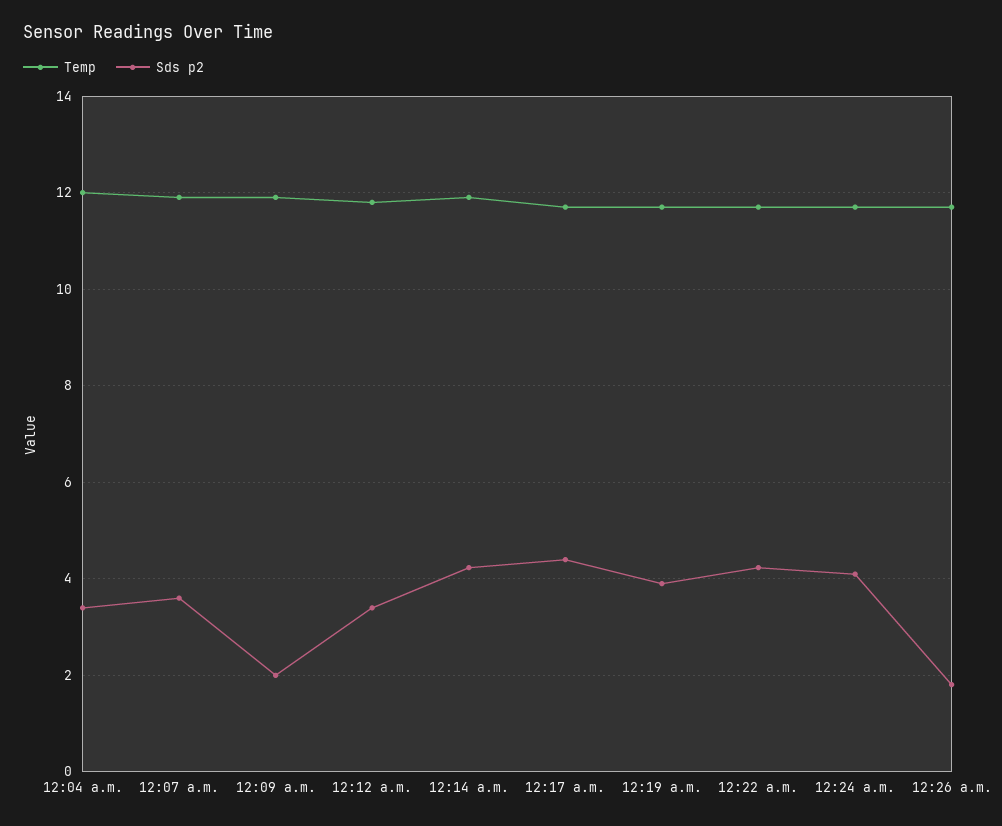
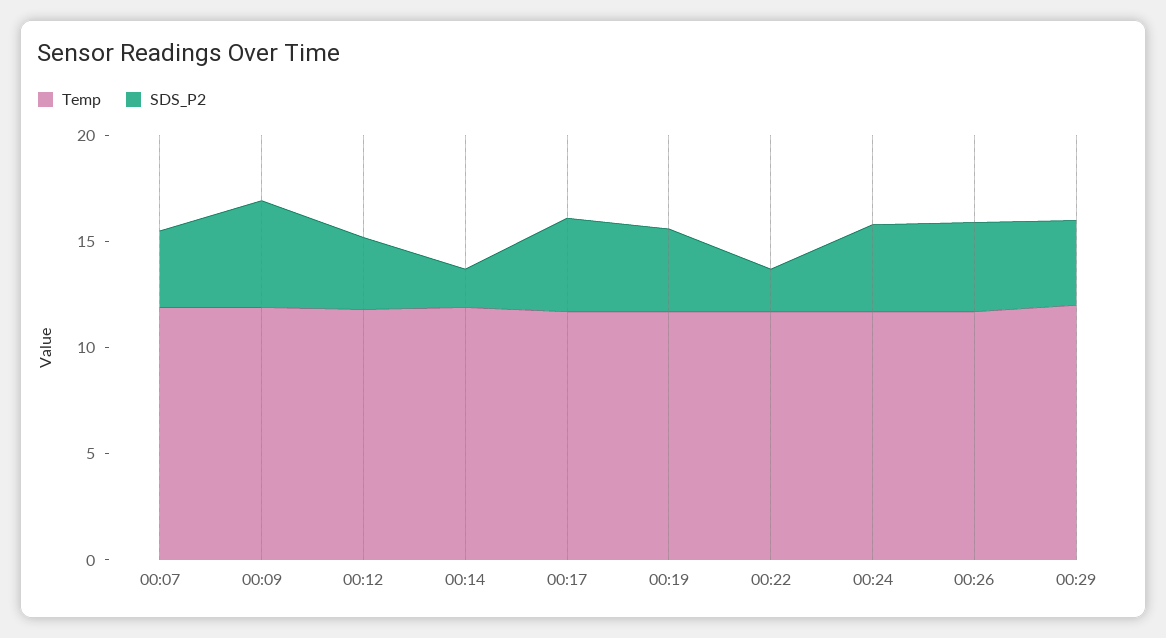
Temp, 12:04 a.m.: 12 -> none
Sds p2, 12:04 a.m.: 3.4 -> none
Sds p2, 12:09 a.m.: 2 -> 5
Sds p2, 12:14 a.m.: 4.2 -> 2
Sds p2, 12:22 a.m.: 4.2 -> 2
Sds p2, 12:26 a.m.: 1.8 -> 4
Temp, 00:29: none -> 12
Sds p2, 00:29: none -> 4

